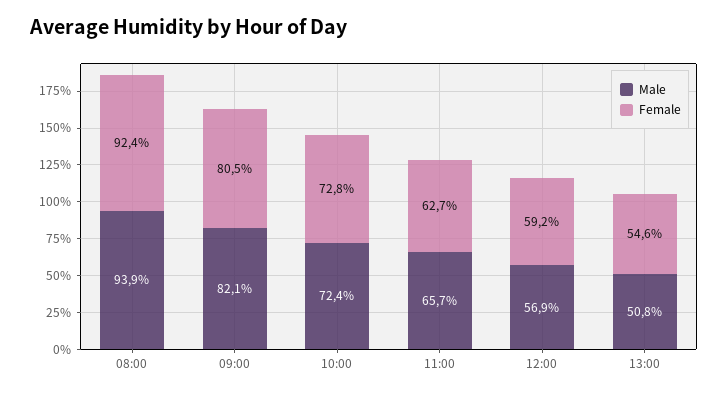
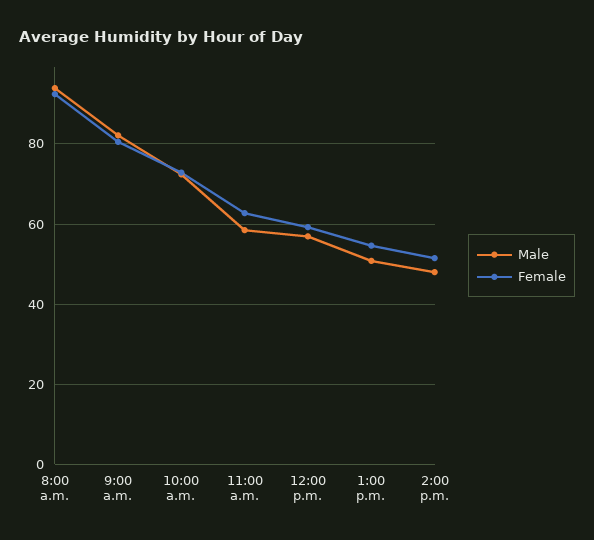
Male, 11:00: 65.7 -> 58
Male, 2:00 p.m.: none -> 48
Female, 2:00 p.m.: none -> 52

